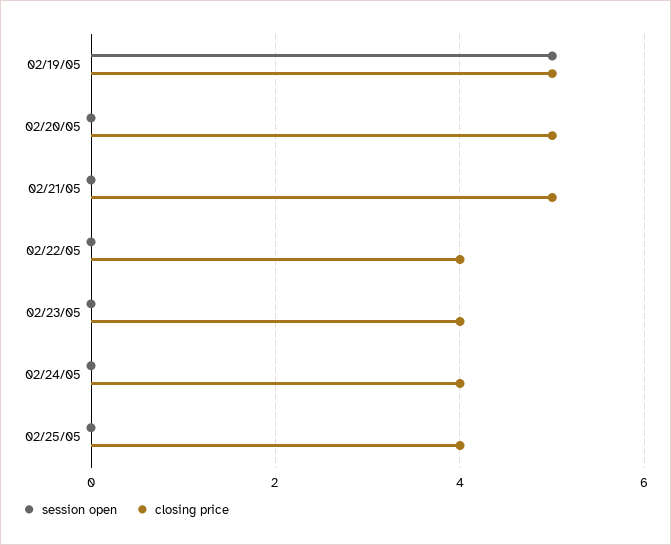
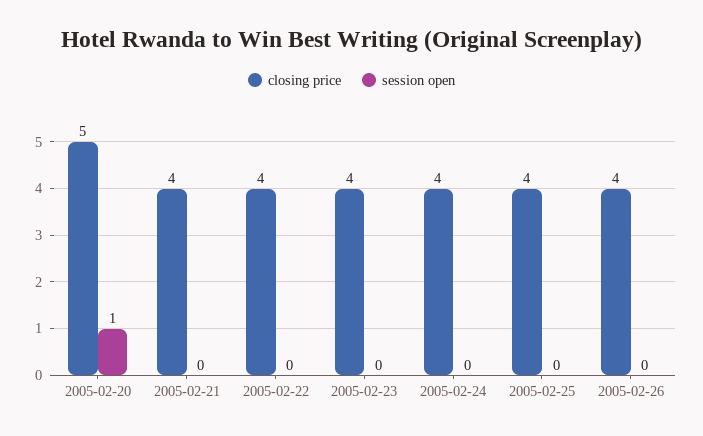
session open, 02/19/05: 5 -> none
closing price, 02/19/05: 5 -> none
session open, 02/20/05: 0 -> 1
closing price, 02/21/05: 5 -> 4
closing price, 2005-02-26: none -> 4
session open, 2005-02-26: none -> 0

